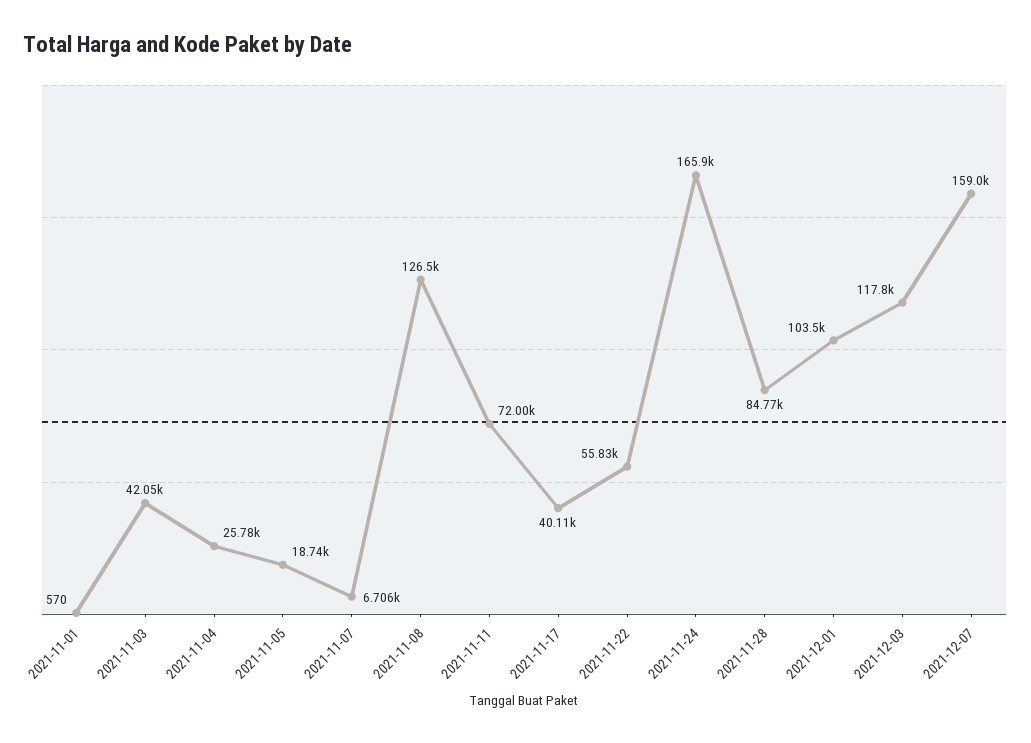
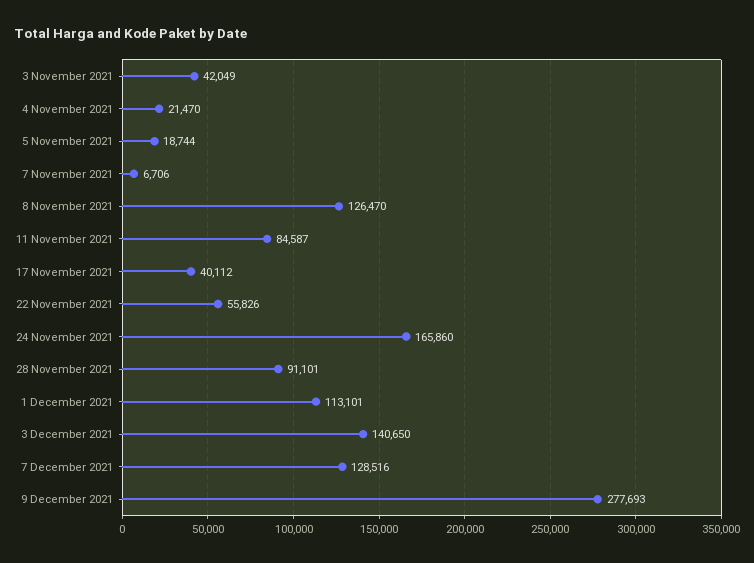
2021-11-01: 570 -> none
2021-11-04: 25780 -> 21470
2021-11-11: 72000 -> 84587
2021-11-28: 84770 -> 91101
2021-12-01: 103500 -> 113101
2021-12-03: 117800 -> 140650
2021-12-07: 159000 -> 128516
9 December 2021: none -> 277693

